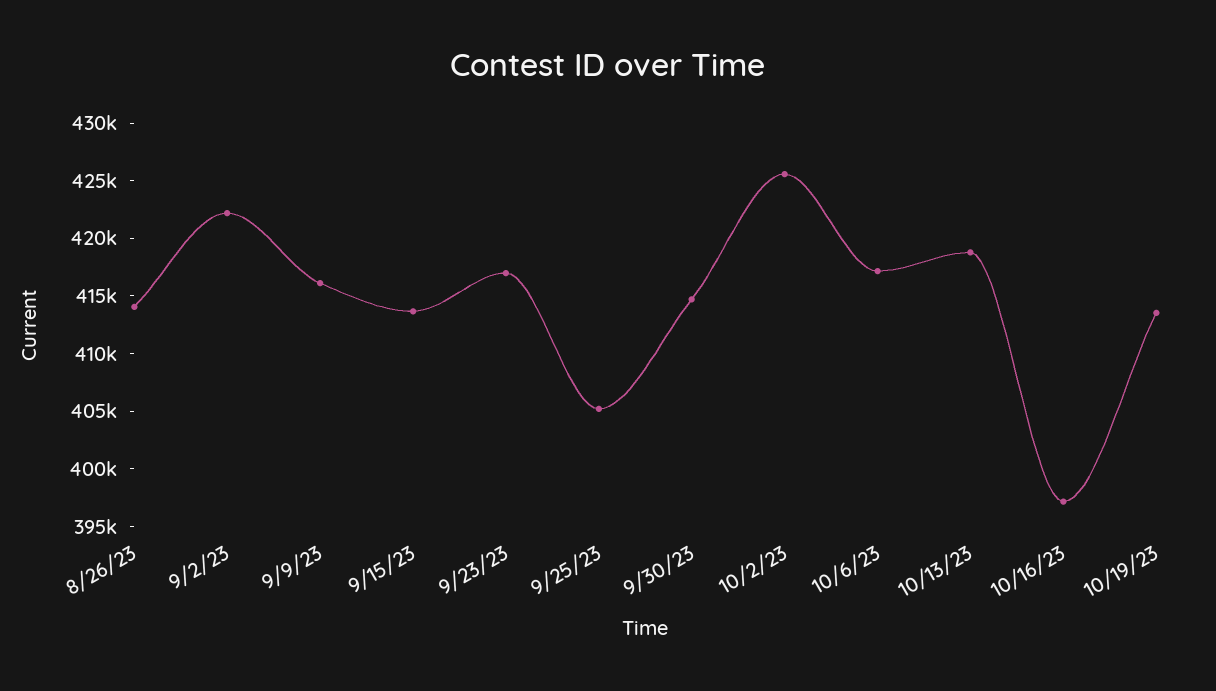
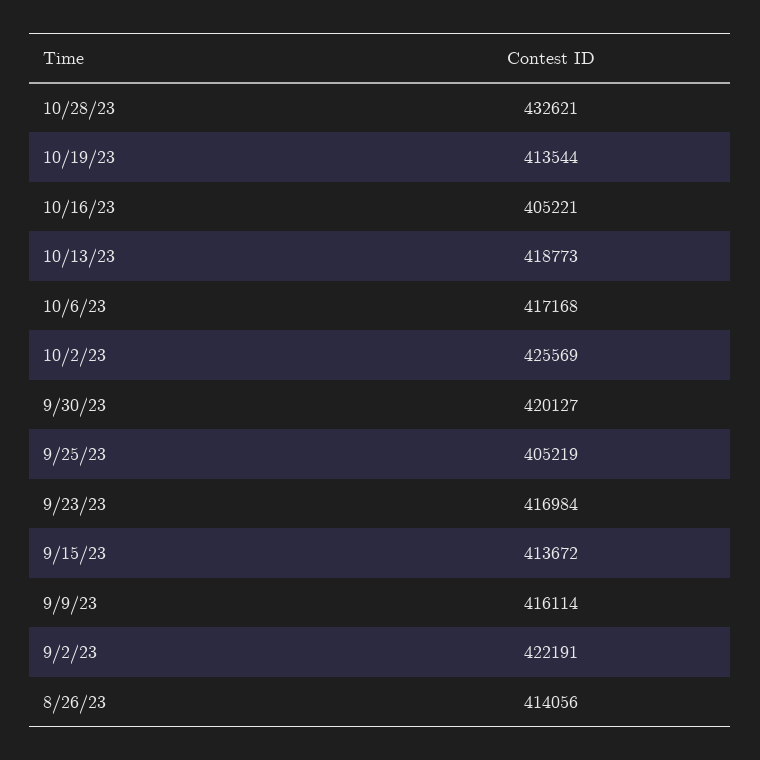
9/30/23: 415000 -> 420127
10/16/23: 397000 -> 405221
10/28/23: none -> 432621

